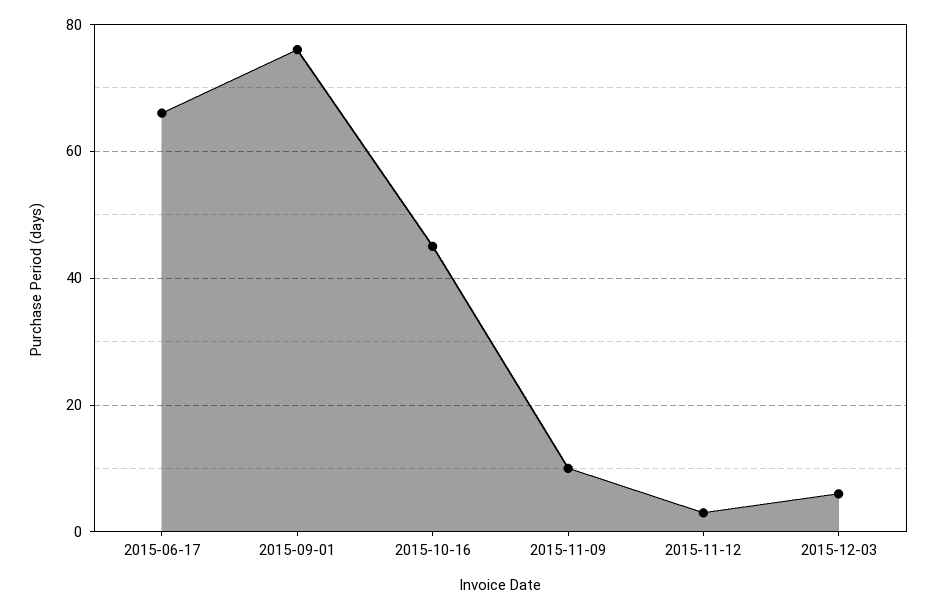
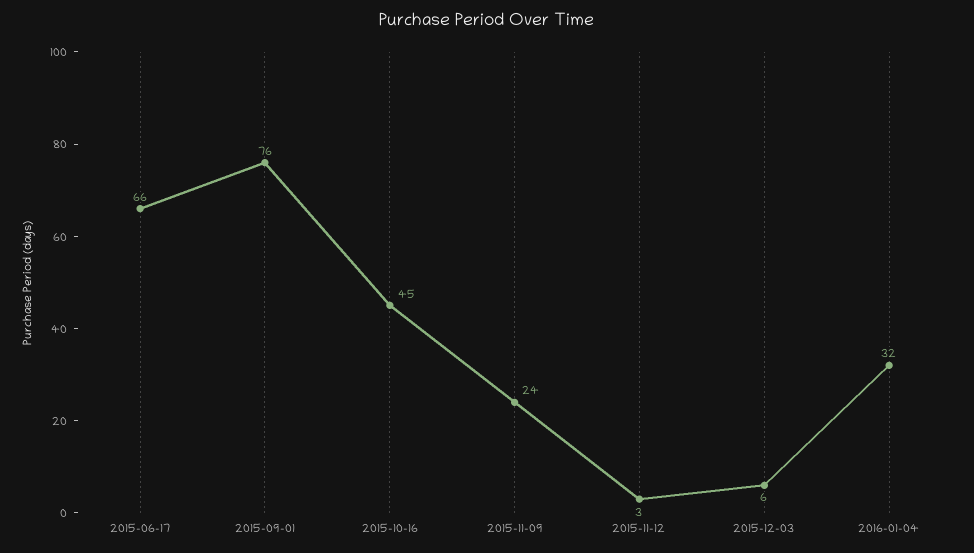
2015-11-09: 10 -> 24
2016-01-04: none -> 32

